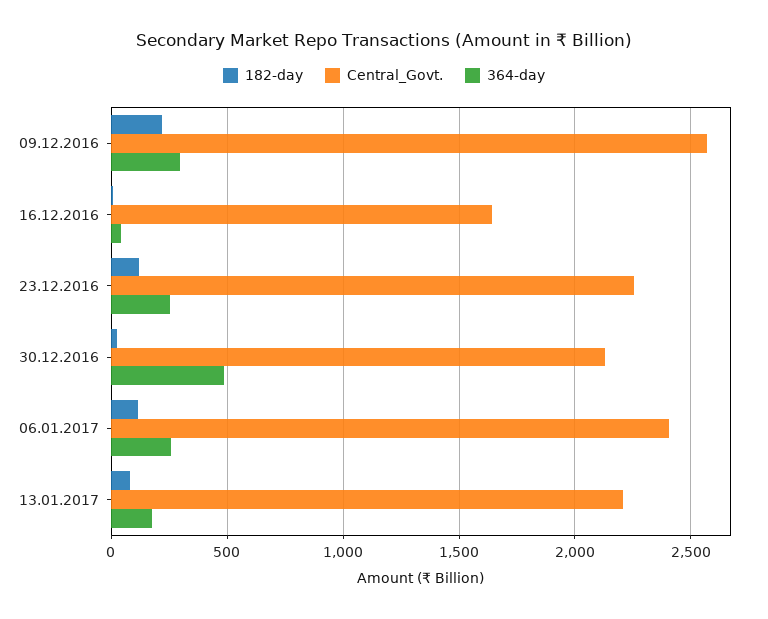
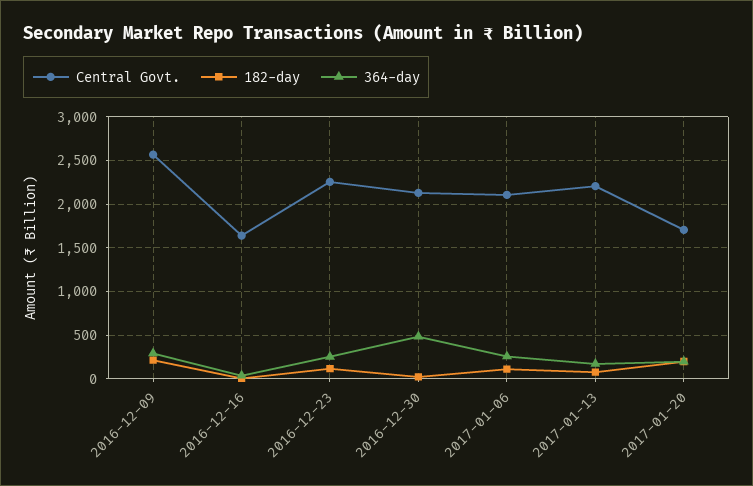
Central_Govt., 06.01.2017: 2400 -> 2100
Central_Govt., 2017-01-20: none -> 1700
182-day, 2017-01-20: none -> 200
364-day, 2017-01-20: none -> 200

